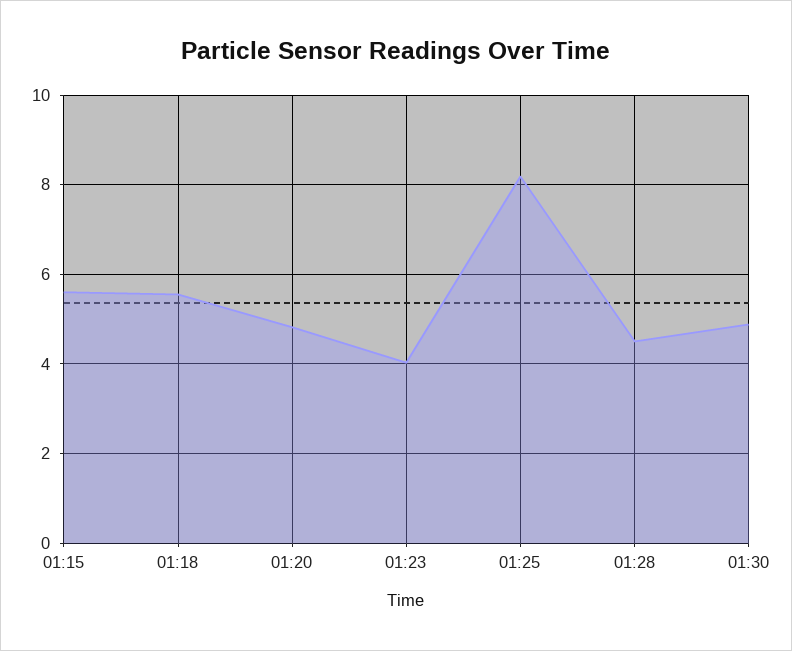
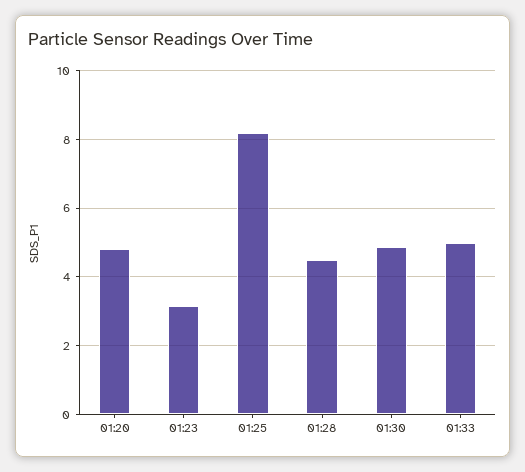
01:15: 5.6 -> none
01:18: 5.6 -> none
01:23: 4 -> 3.2
01:33: none -> 5

